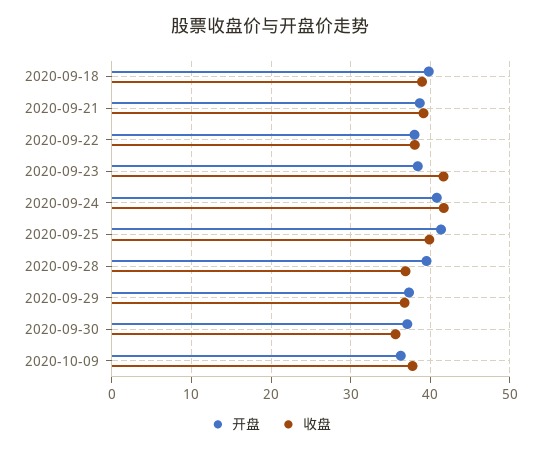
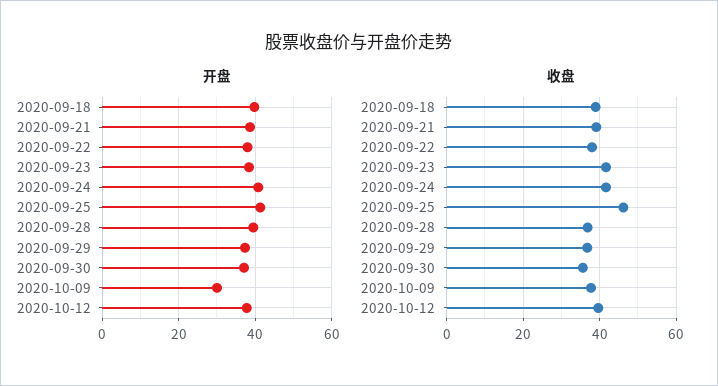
收盘, 2020-09-25: 40 -> 46
开盘, 2020-10-09: 36 -> 30
开盘, 2020-10-12: none -> 38
收盘, 2020-10-12: none -> 40

